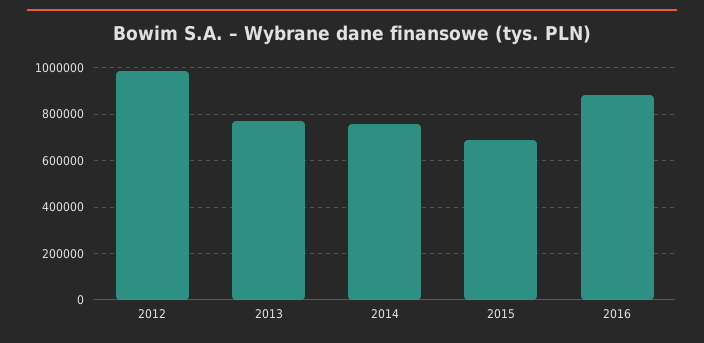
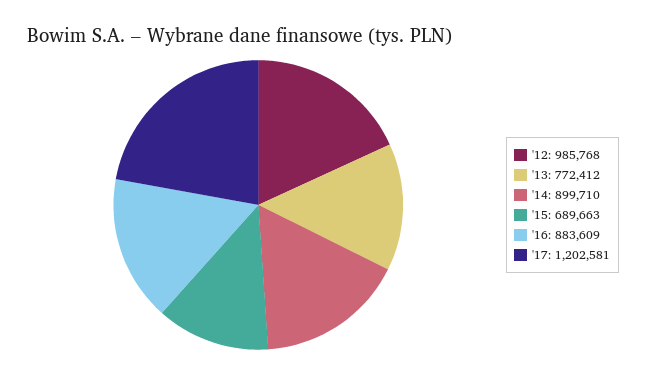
2014: 750000 -> 899710
'17: none -> 1202581

